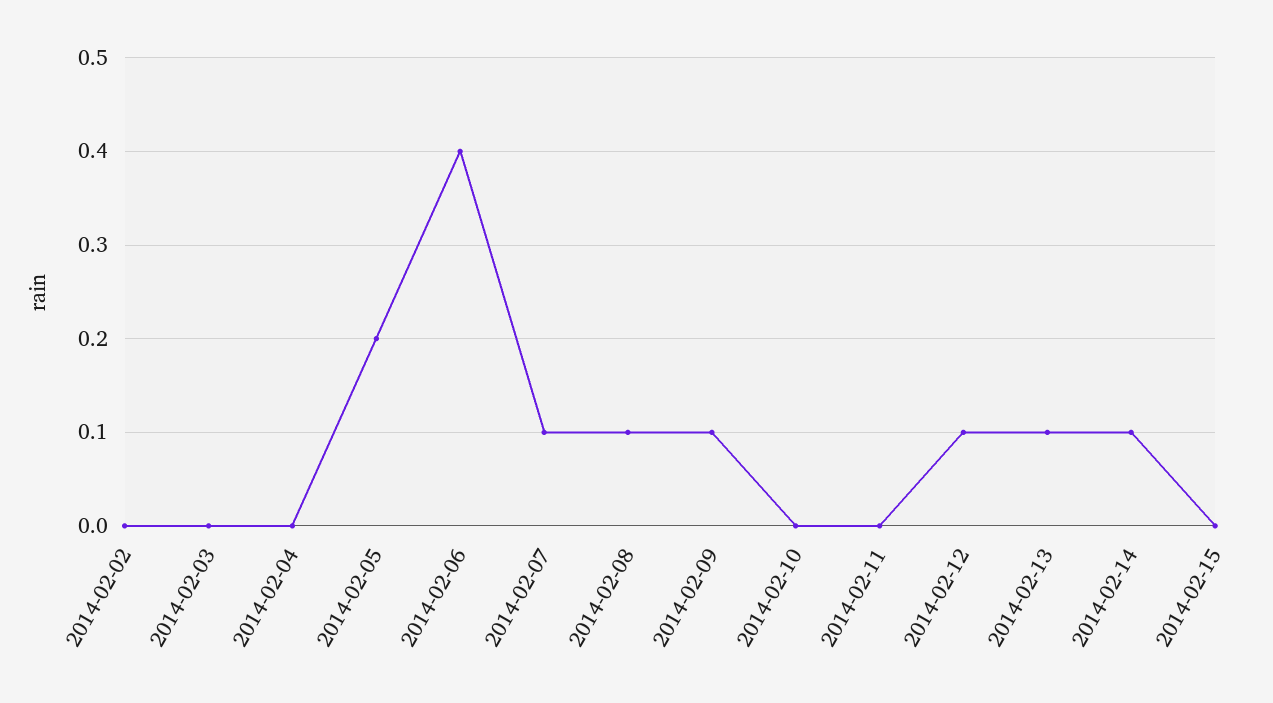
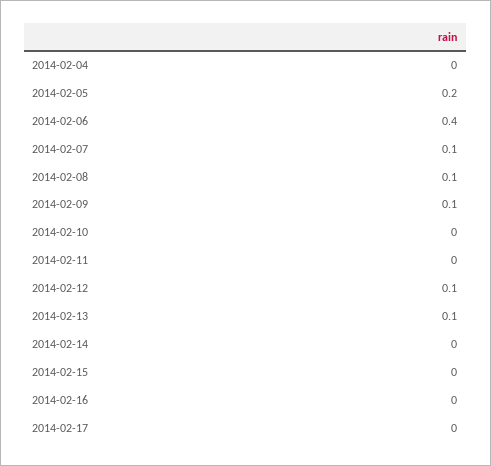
2014-02-02: 0 -> none
2014-02-03: 0 -> none
2014-02-14: 0.1 -> 0
2014-02-16: none -> 0
2014-02-17: none -> 0

